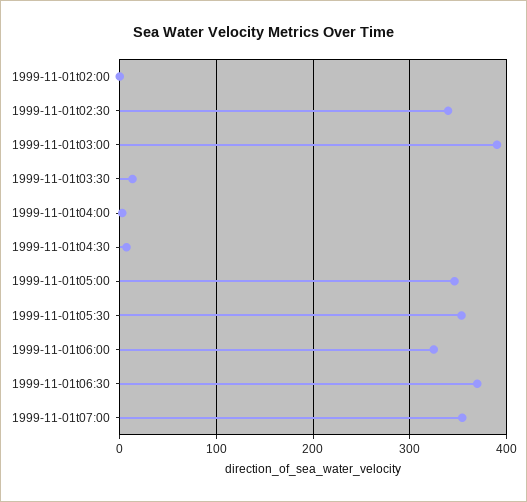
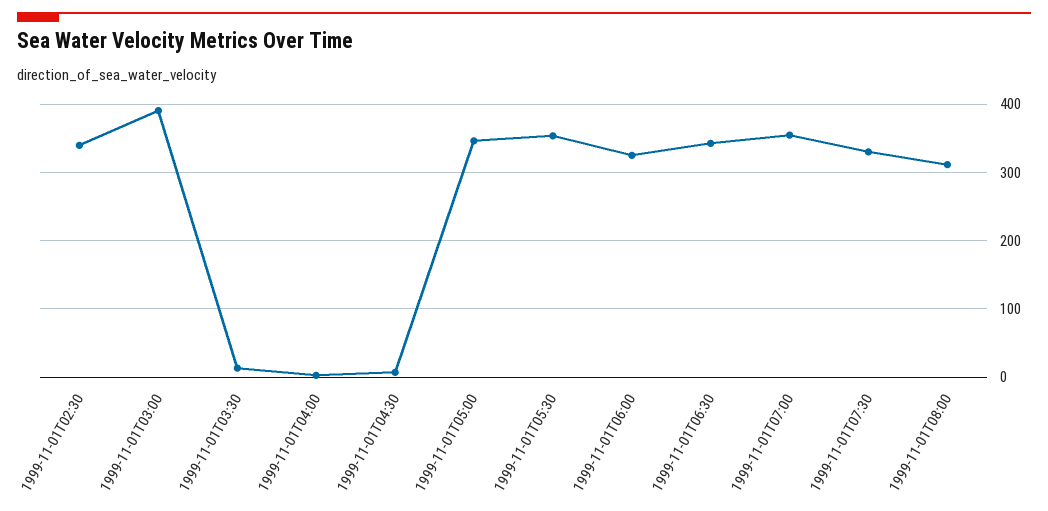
1999-11-01t02:00: 0 -> none
1999-11-01t06:30: 370 -> 340
1999-11-01T07:30: none -> 330
1999-11-01T08:00: none -> 310

